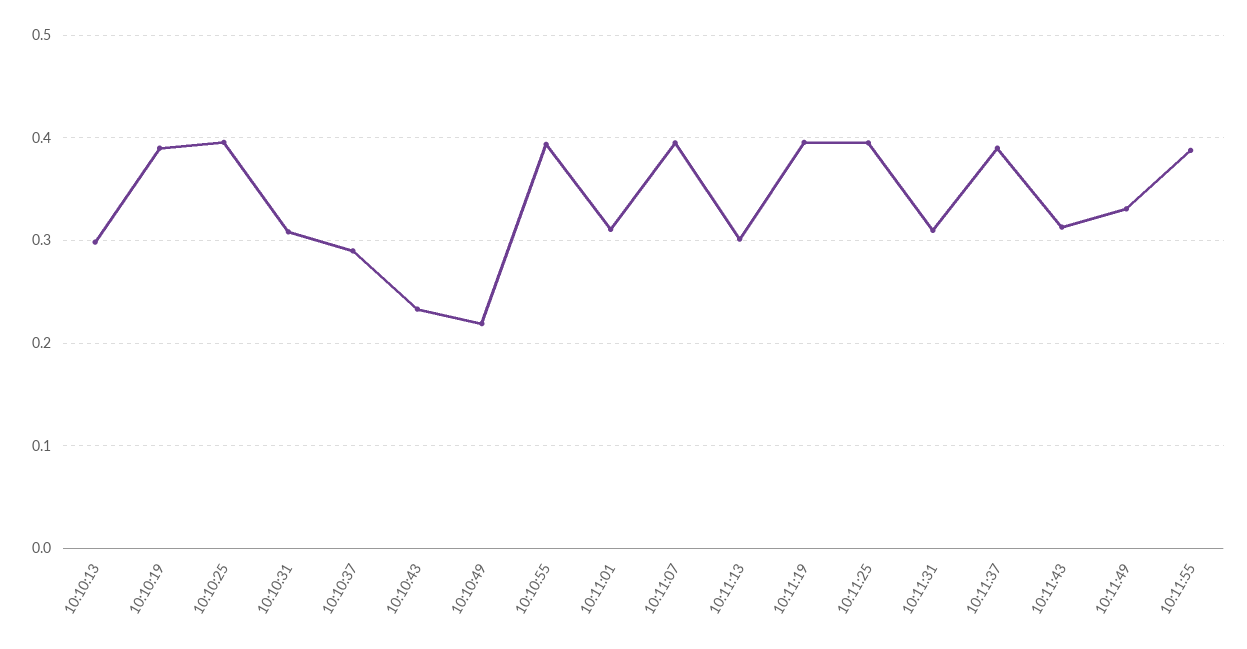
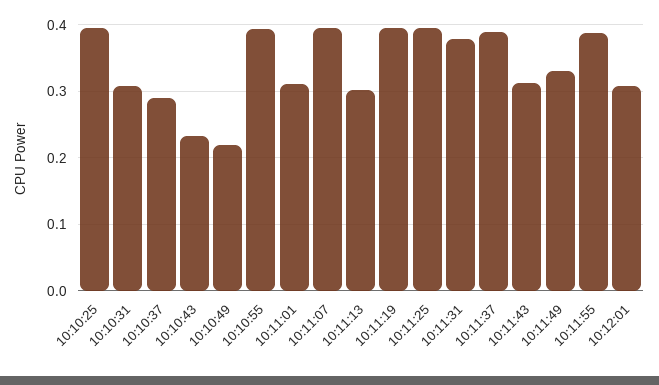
10:10:13: 0.3 -> none
10:10:19: 0.39 -> none
10:11:31: 0.31 -> 0.38
10:12:01: none -> 0.31

